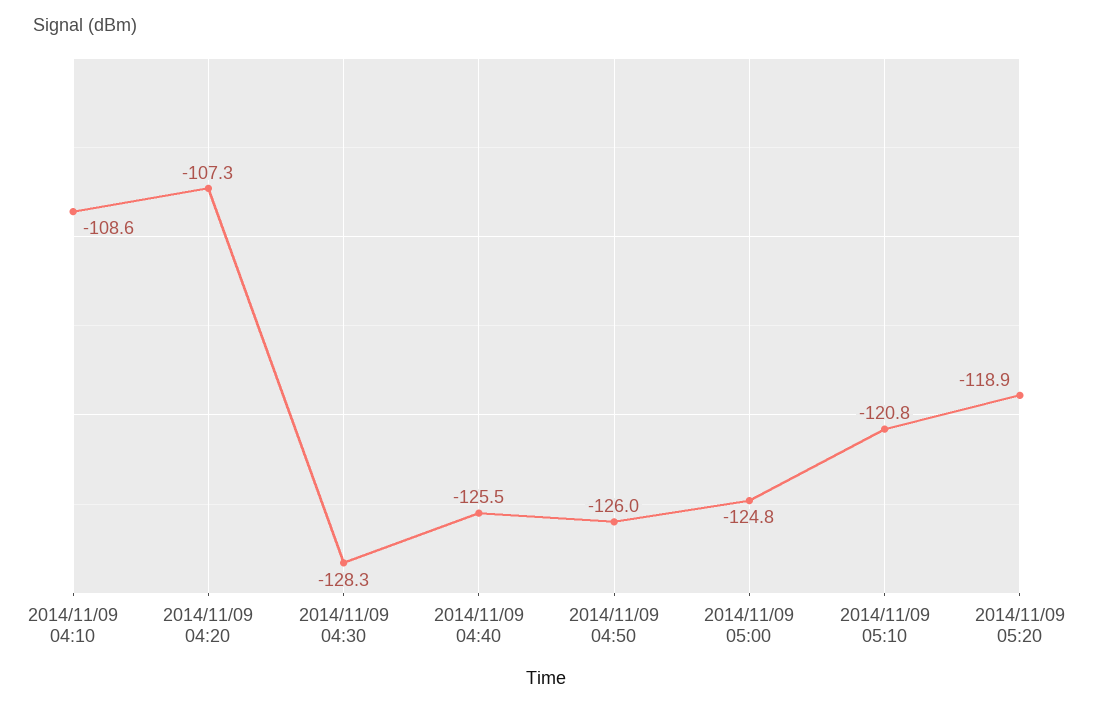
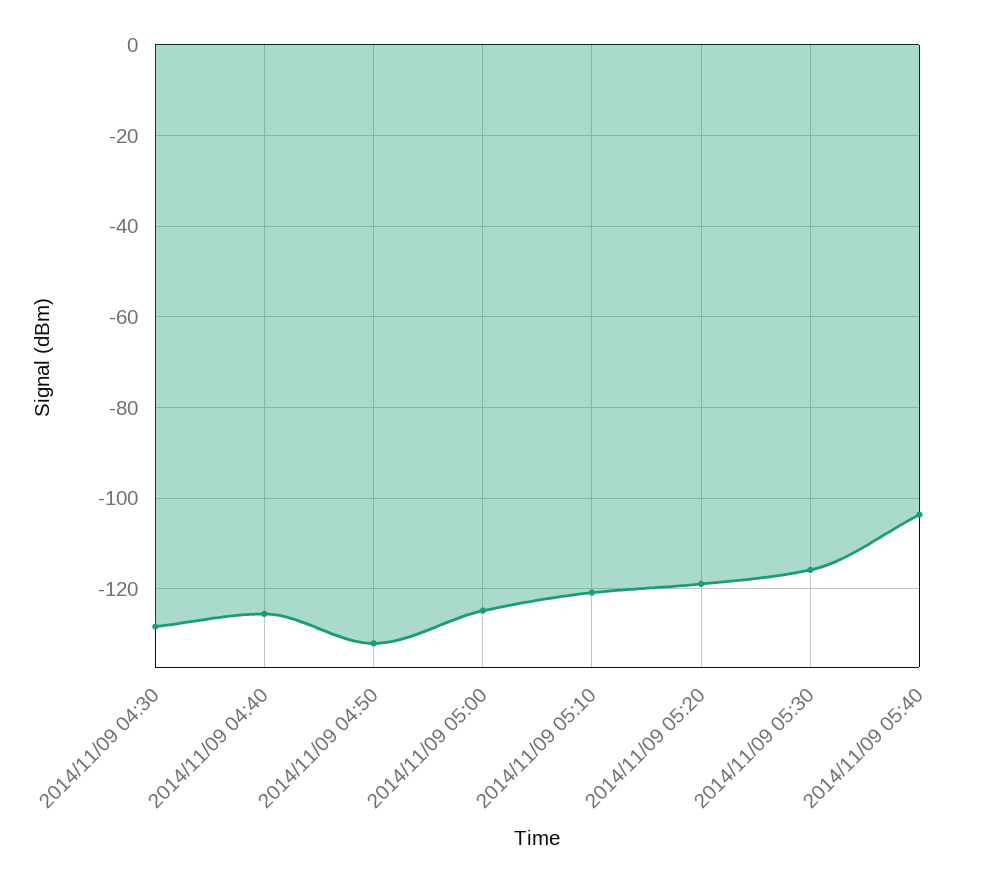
2014/11/09 04:10: -108.6 -> none
2014/11/09 04:20: -107.3 -> none
2014/11/09 04:50: -126 -> -132
2014/11/09 05:30: none -> -116
2014/11/09 05:40: none -> -104

